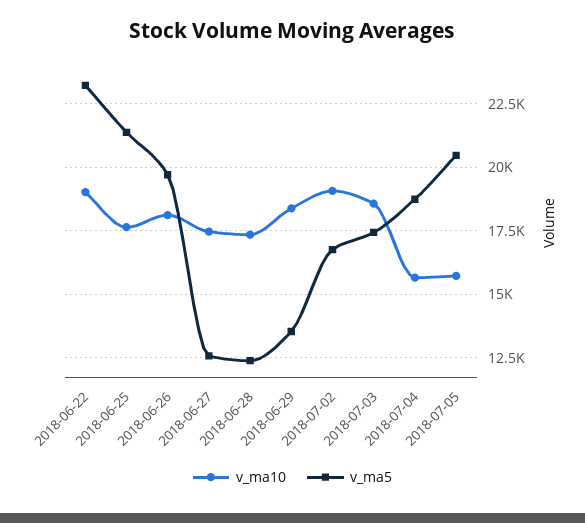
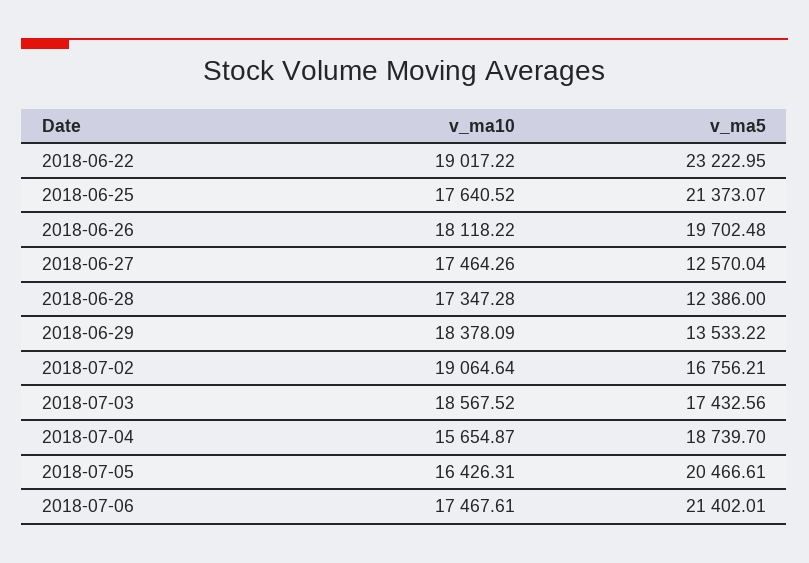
v_ma10, 2018-07-05: 15750 -> 16426.31
v_ma10, 2018-07-06: none -> 17467.61
v_ma5, 2018-07-06: none -> 21402.01

